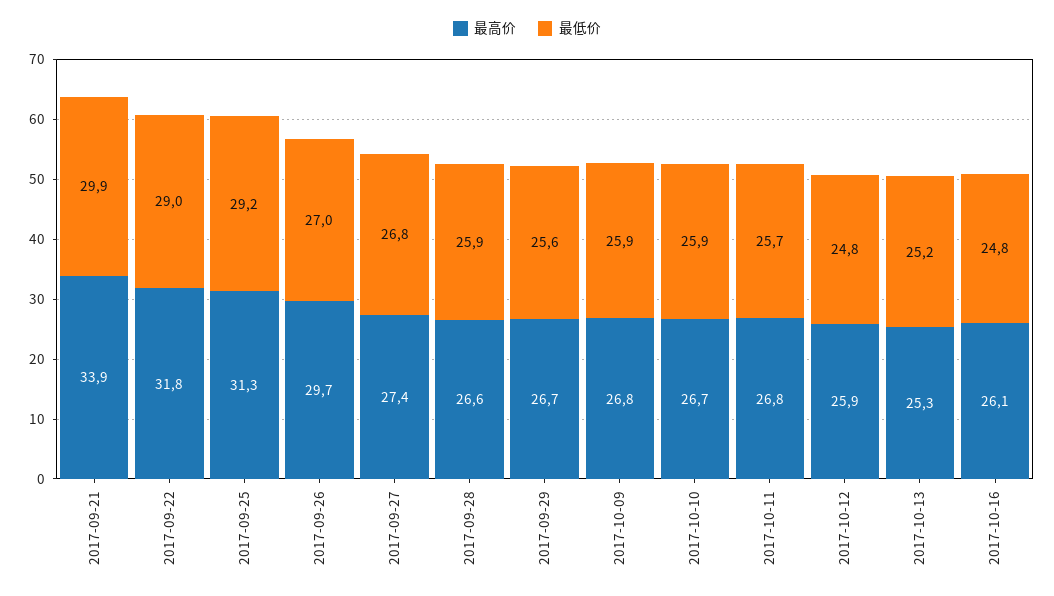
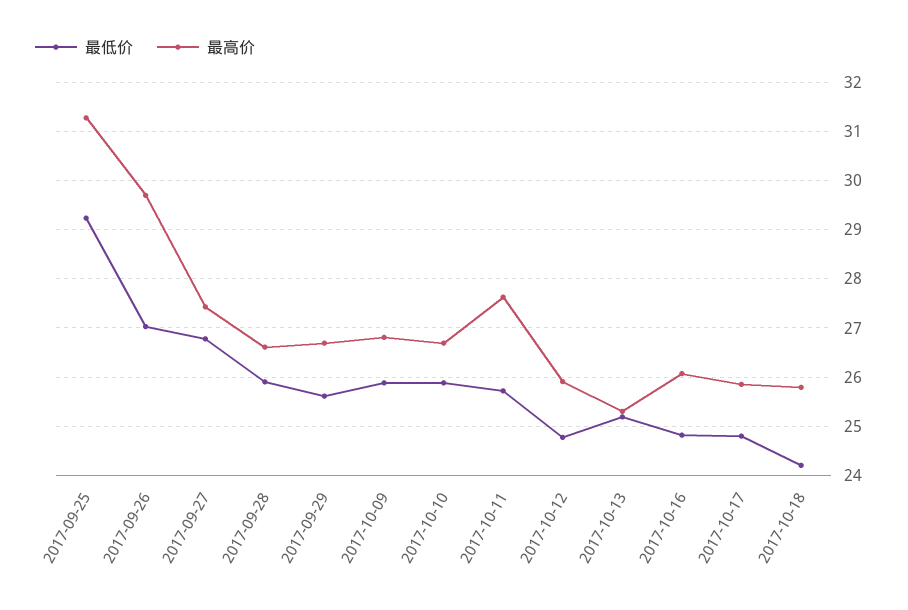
最高价, 2017-09-21: 33.9 -> none
最低价, 2017-09-21: 29.9 -> none
最高价, 2017-09-22: 31.8 -> none
最低价, 2017-09-22: 29 -> none
最高价, 2017-10-11: 26.8 -> 27.6
最低价, 2017-10-17: none -> 24.8
最高价, 2017-10-17: none -> 25.8
最低价, 2017-10-18: none -> 24.2
最高价, 2017-10-18: none -> 25.8

